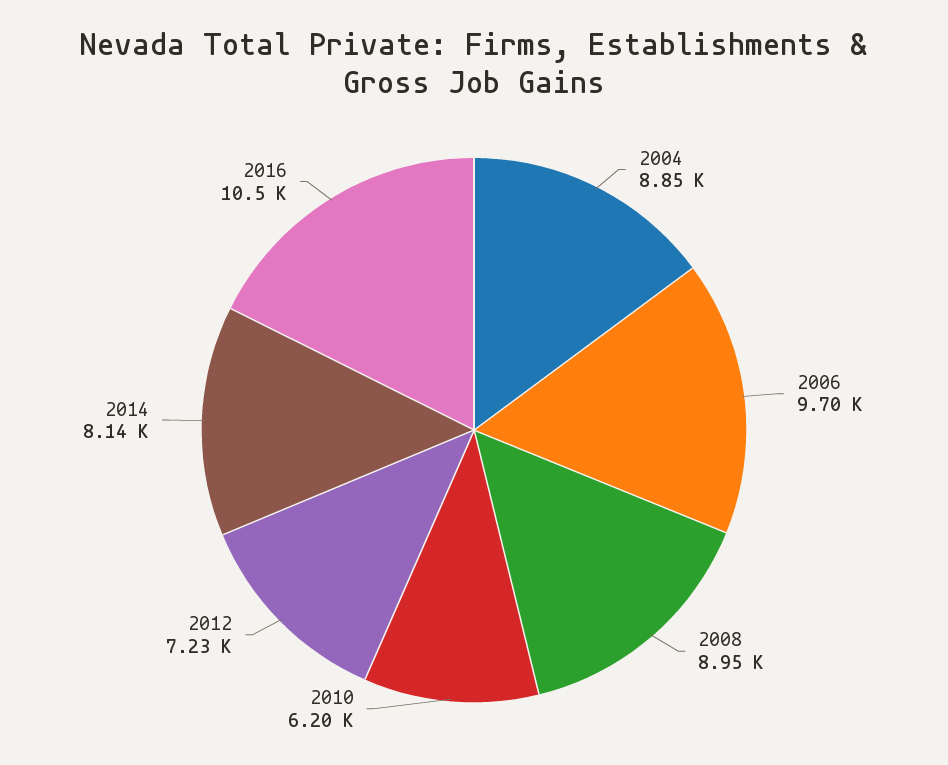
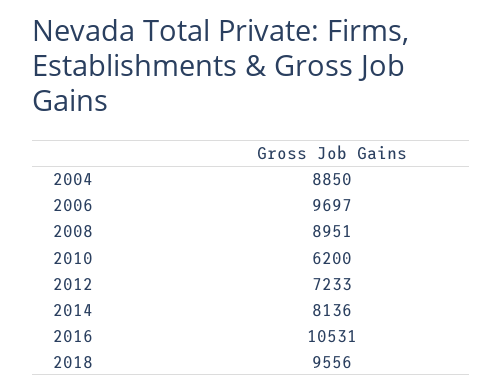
2018: none -> 9556

